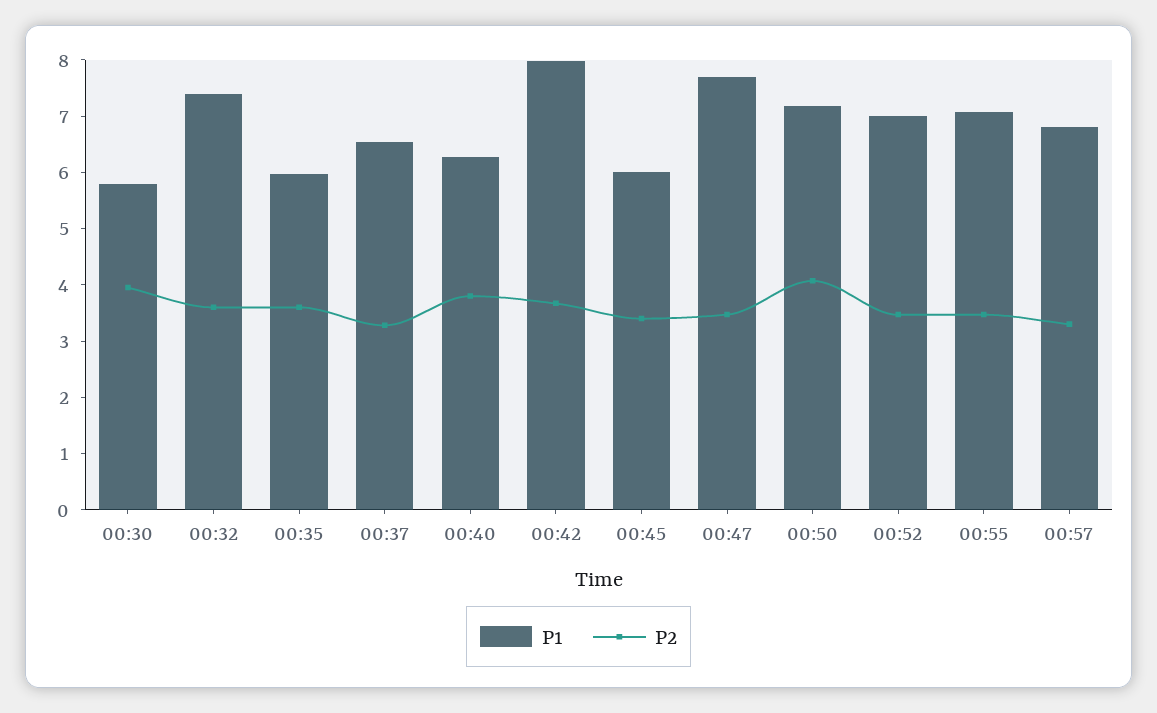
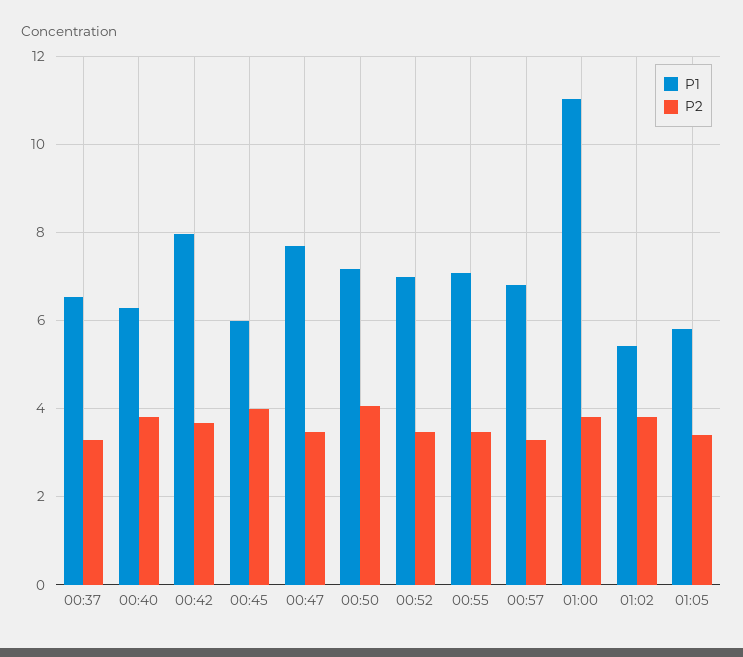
P1, 00:30: 5.8 -> none
P2, 00:30: 4 -> none
P1, 00:32: 7.4 -> none
P2, 00:32: 3.6 -> none
P1, 00:35: 6 -> none
P2, 00:35: 3.6 -> none
P2, 00:45: 3.4 -> 4
P1, 01:00: none -> 11
P2, 01:00: none -> 3.8
P1, 01:02: none -> 5.4
P2, 01:02: none -> 3.8
P1, 01:05: none -> 5.8
P2, 01:05: none -> 3.4

